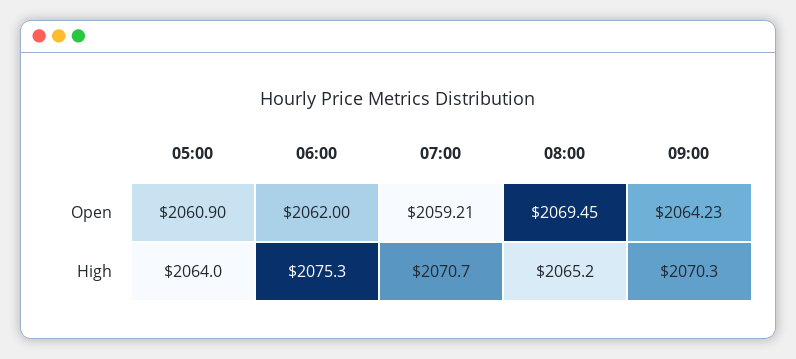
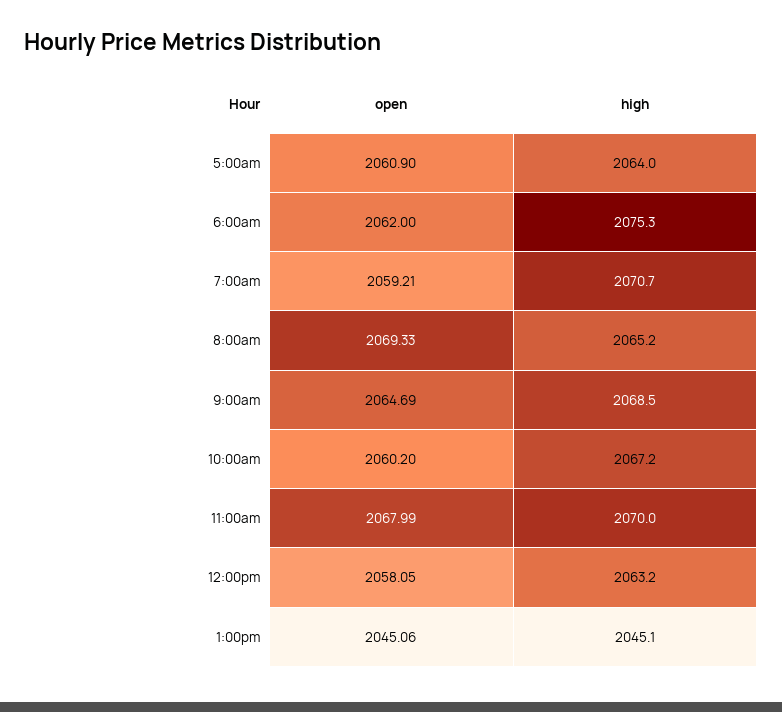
08:00, Open: 2069.45 -> 2069.33
09:00, Open: 2064.23 -> 2064.69
09:00, High: 2070.3 -> 2068.5
10:00am, Open: none -> 2060.2
10:00am, High: none -> 2067.2
11:00am, Open: none -> 2067.99
11:00am, High: none -> 2070
12:00pm, Open: none -> 2058.05
12:00pm, High: none -> 2063.2
1:00pm, Open: none -> 2045.06
1:00pm, High: none -> 2045.1

